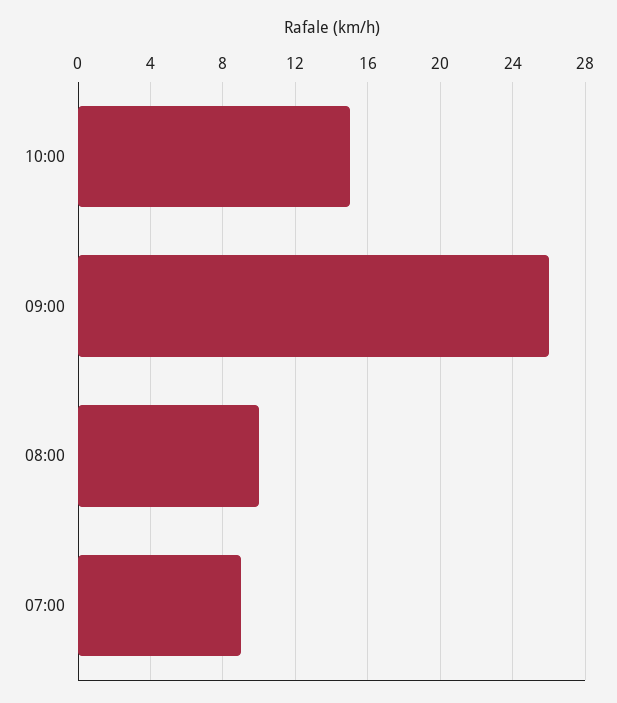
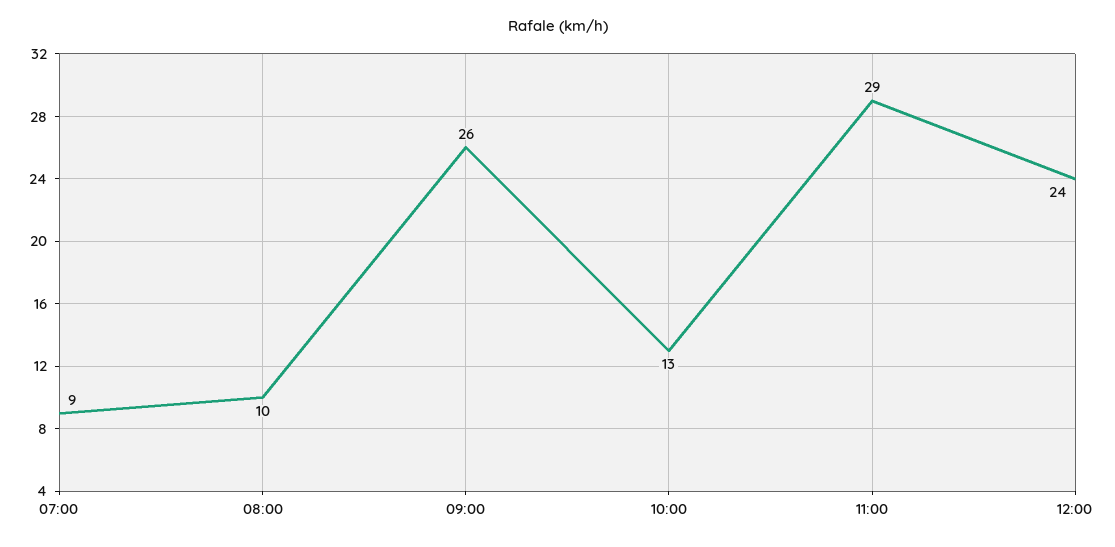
10:00: 15 -> 13
11:00: none -> 29
12:00: none -> 24

